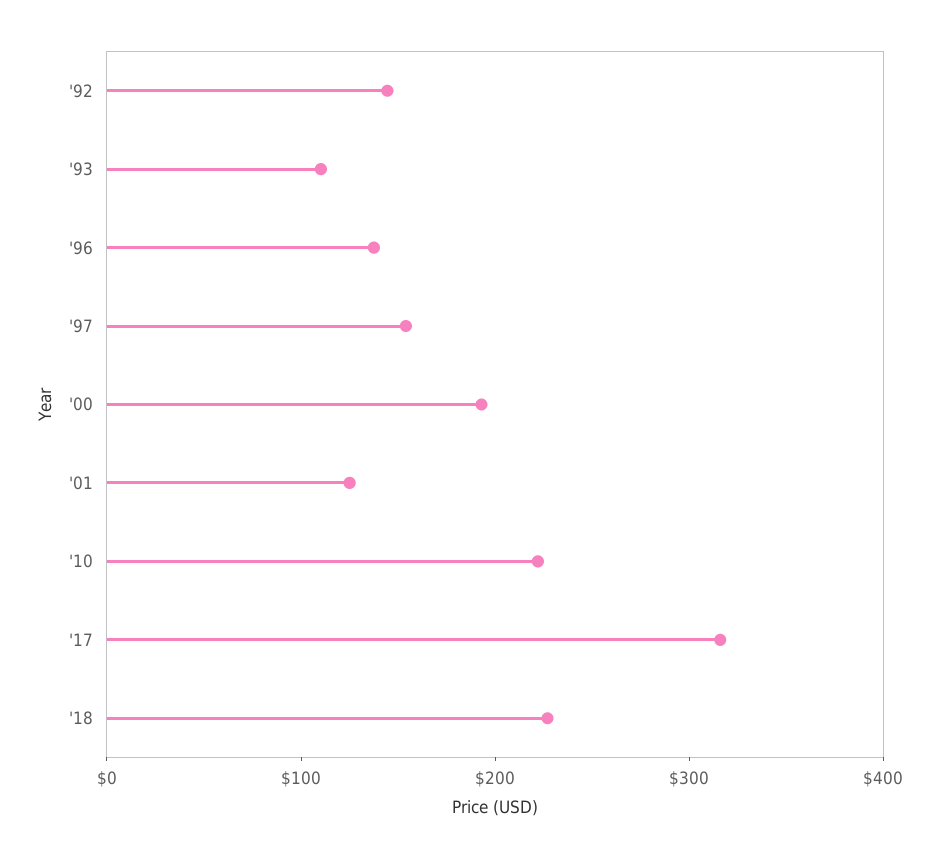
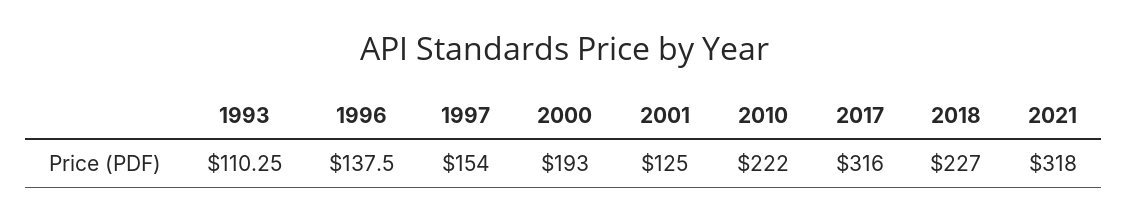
'92: 140 -> none
2021: none -> 318

